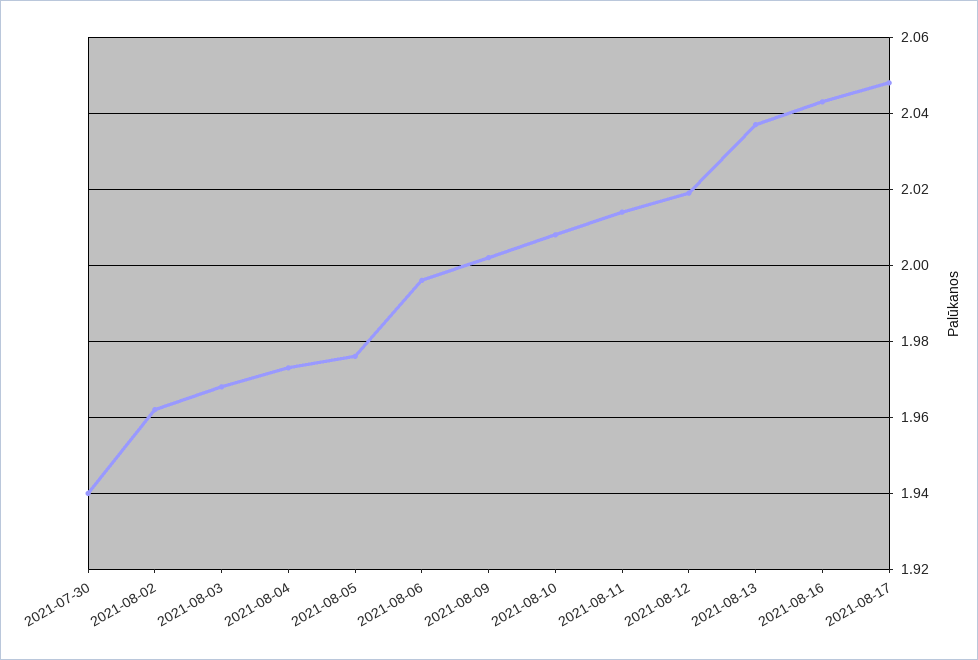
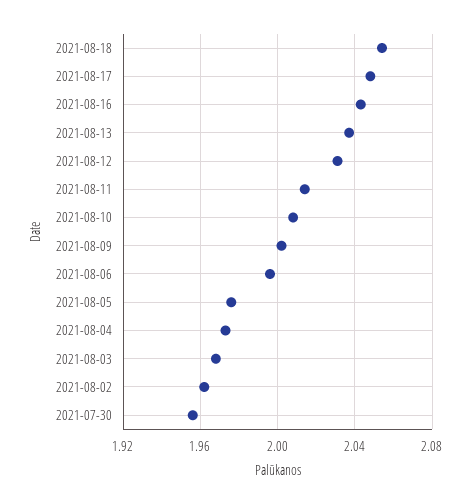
2021-07-30: 1.94 -> 1.955
2021-08-12: 2.02 -> 2.03
2021-08-18: none -> 2.055

